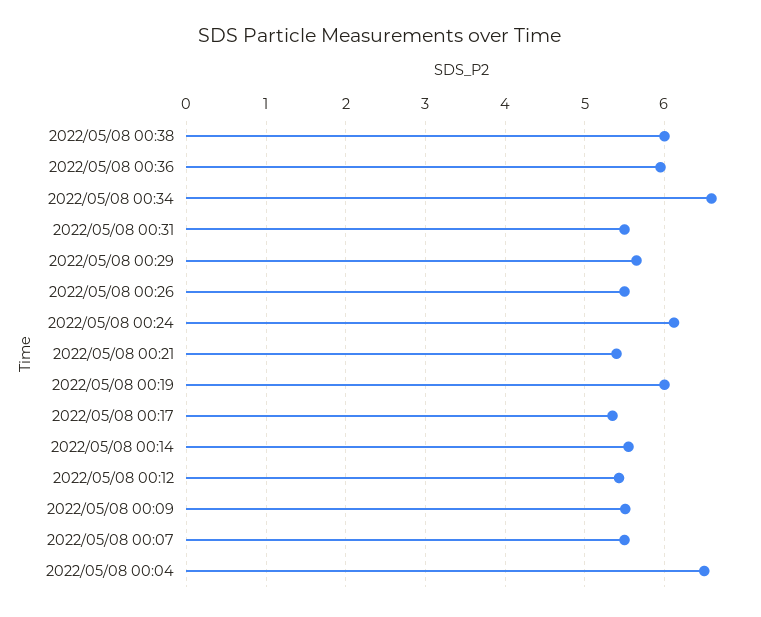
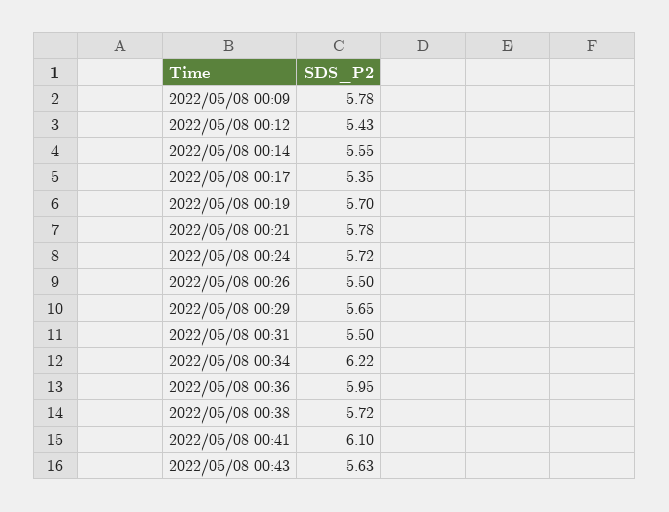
2022/05/08 00:38: 6 -> 5.72
2022/05/08 00:34: 6.6 -> 6.22
2022/05/08 00:24: 6.1 -> 5.72
2022/05/08 00:21: 5.4 -> 5.78
2022/05/08 00:19: 6 -> 5.7
2022/05/08 00:09: 5.5 -> 5.78
2022/05/08 00:07: 5.5 -> none
2022/05/08 00:04: 6.5 -> none
2022/05/08 00:41: none -> 6.1
2022/05/08 00:43: none -> 5.63

